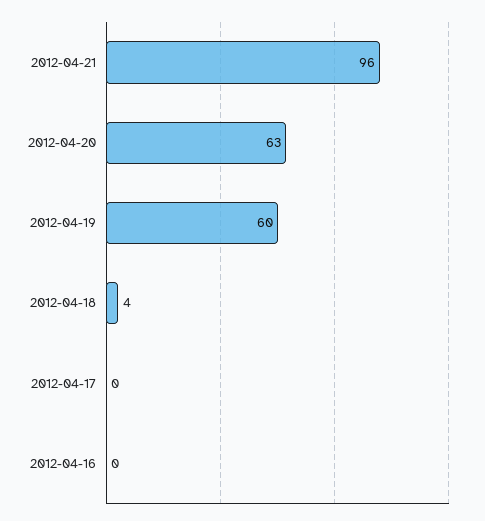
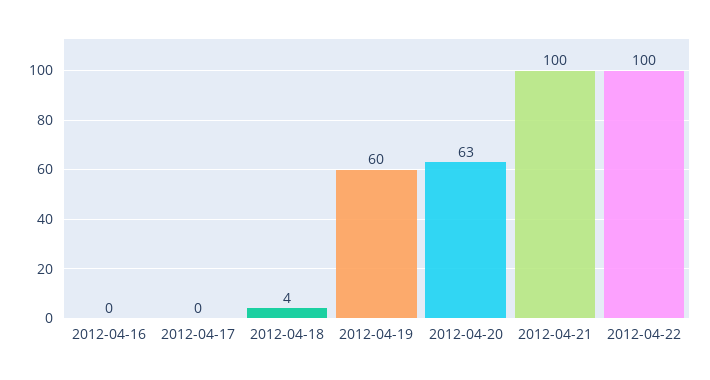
2012-04-21: 96 -> 100
2012-04-22: none -> 100

